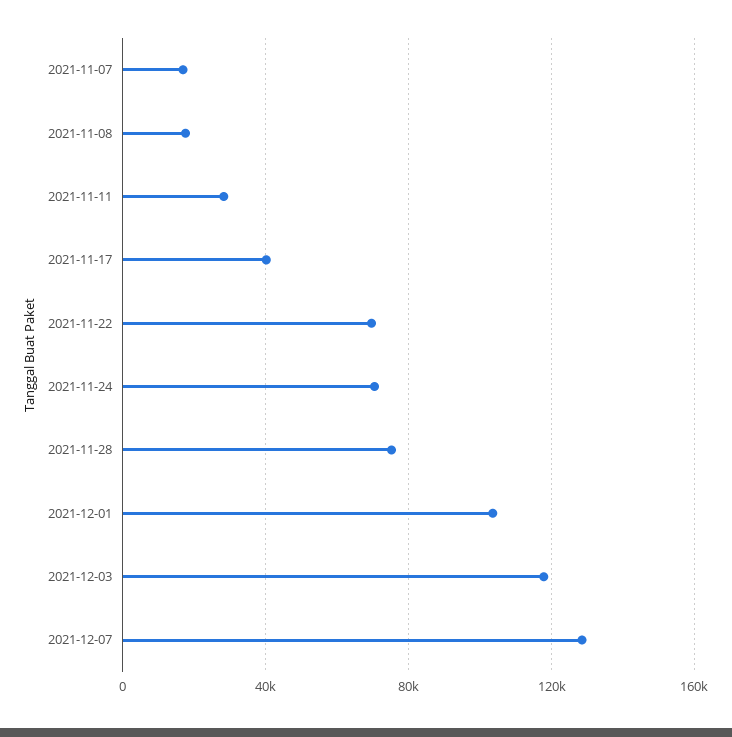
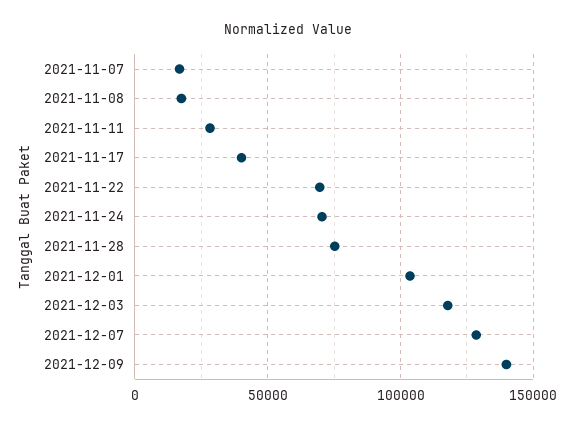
2021-12-09: none -> 140000

